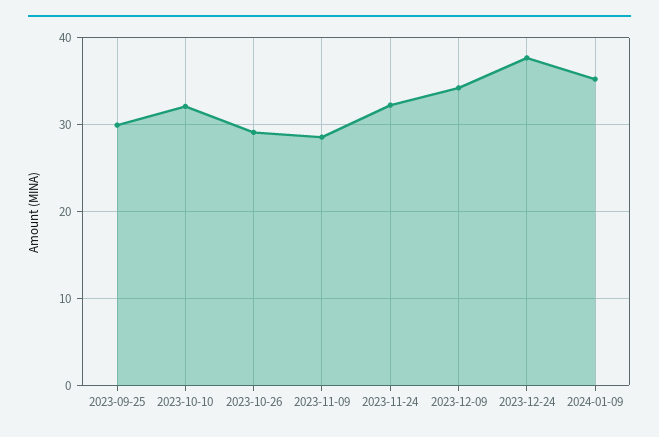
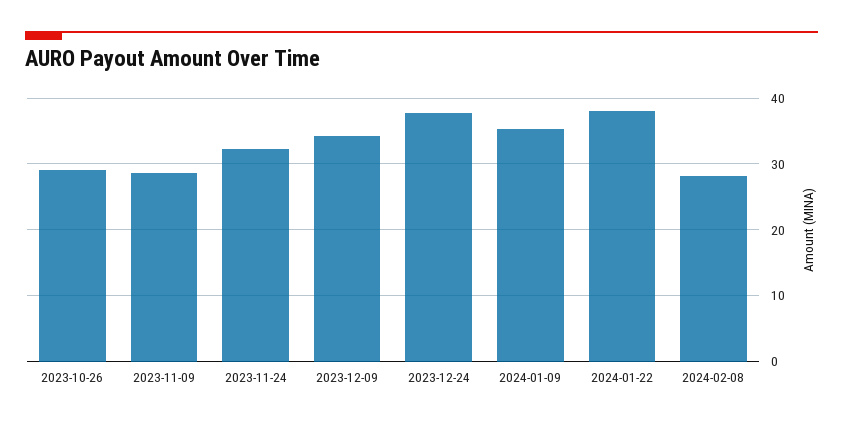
2023-09-25: 30 -> none
2023-10-10: 32 -> none
2024-01-22: none -> 38
2024-02-08: none -> 28

